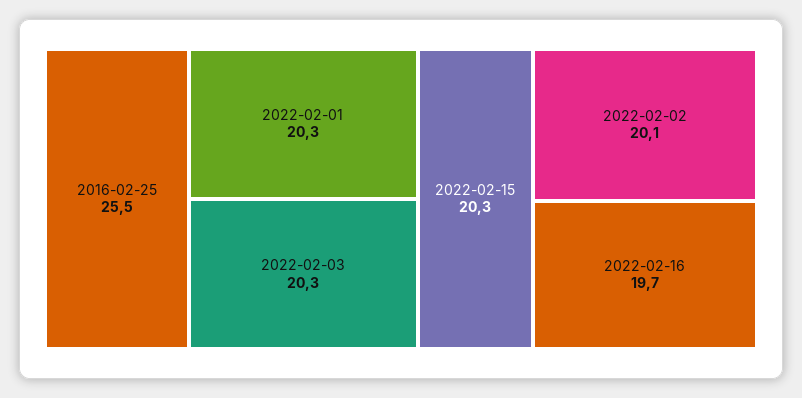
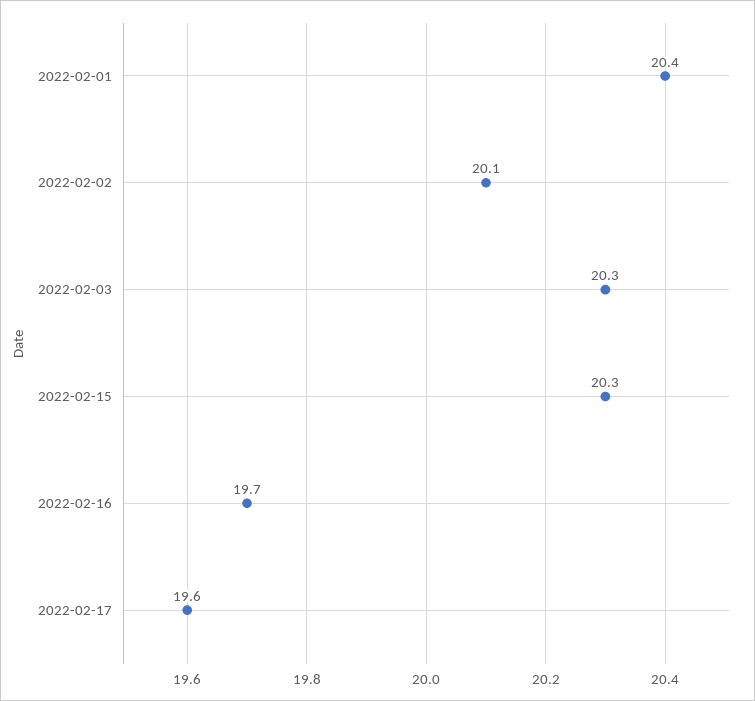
2016-02-25: 25.5 -> none
2022-02-01: 20.3 -> 20.4
2022-02-17: none -> 19.6

